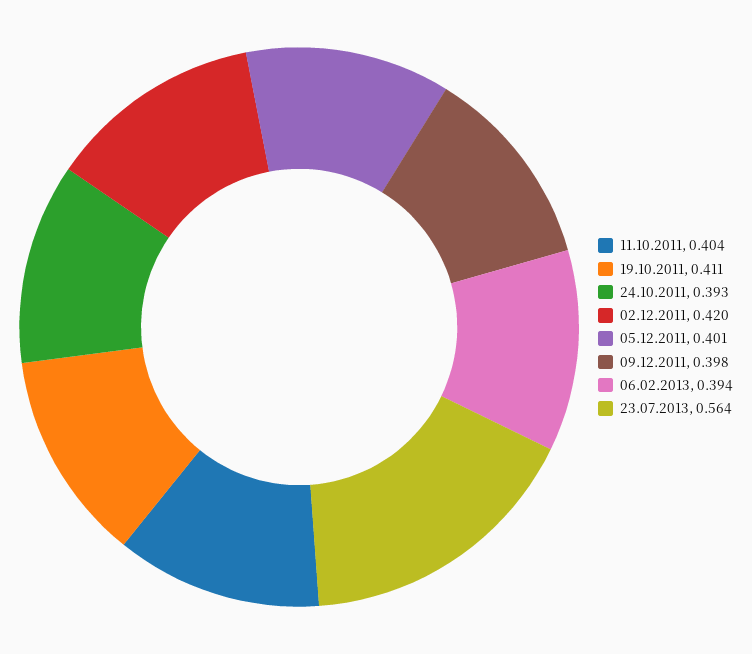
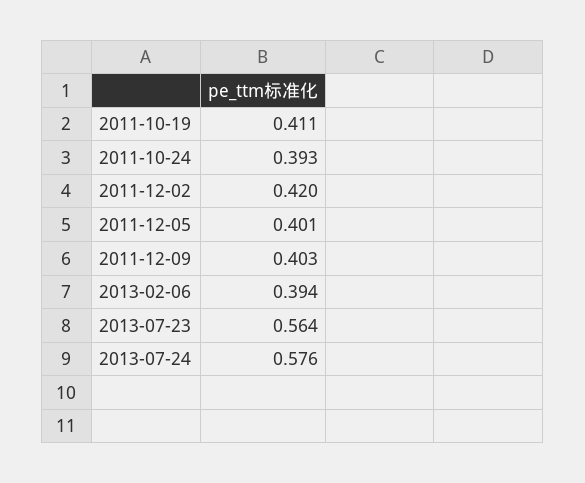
11.10.2011: 0.404 -> none
09.12.2011: 0.398 -> 0.403
2013-07-24: none -> 0.576

